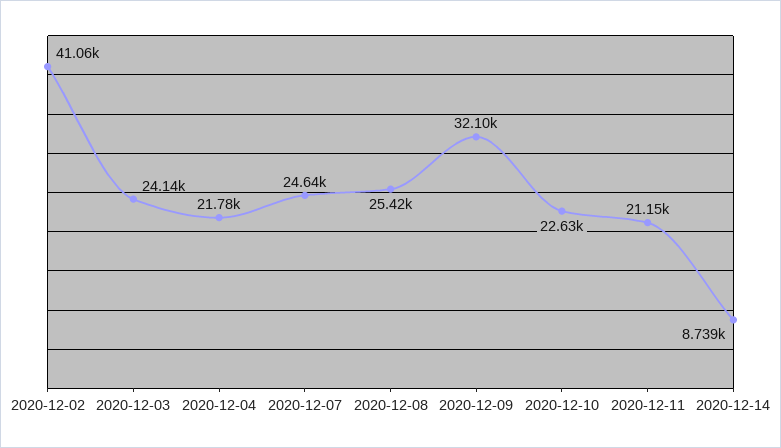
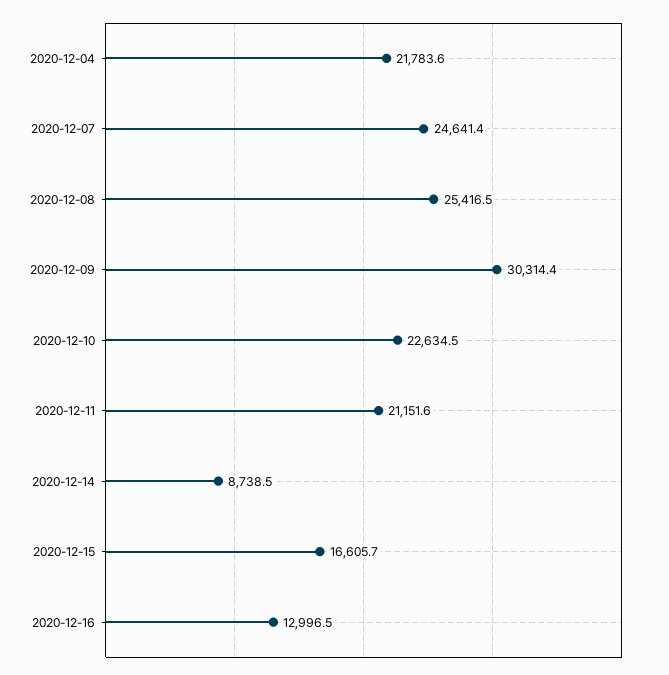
2020-12-02: 41060 -> none
2020-12-03: 24140 -> none
2020-12-09: 32100 -> 30314.4
2020-12-15: none -> 16605.7
2020-12-16: none -> 12996.5

